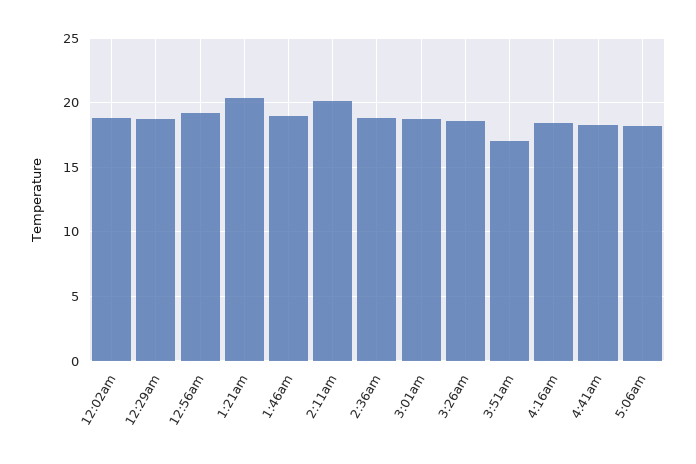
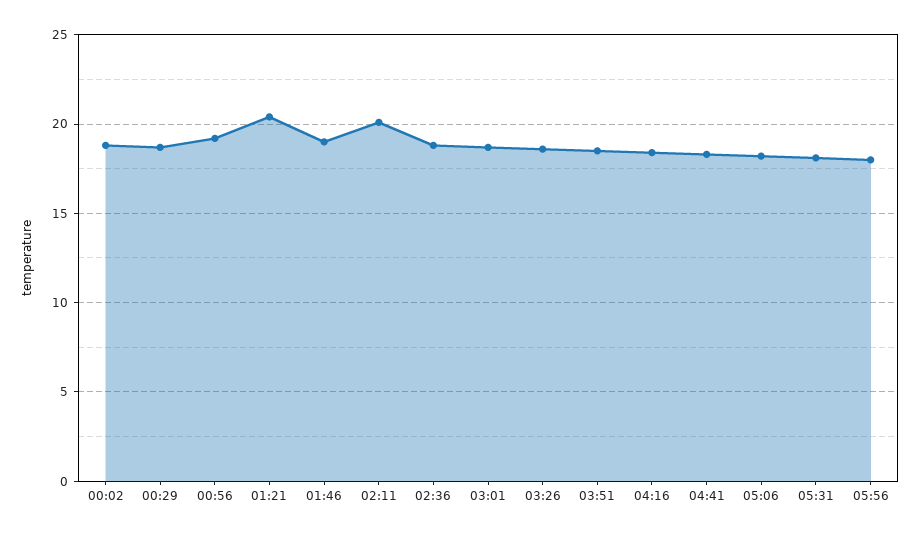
3:51am: 17 -> 18.5
05:31: none -> 18
05:56: none -> 18

